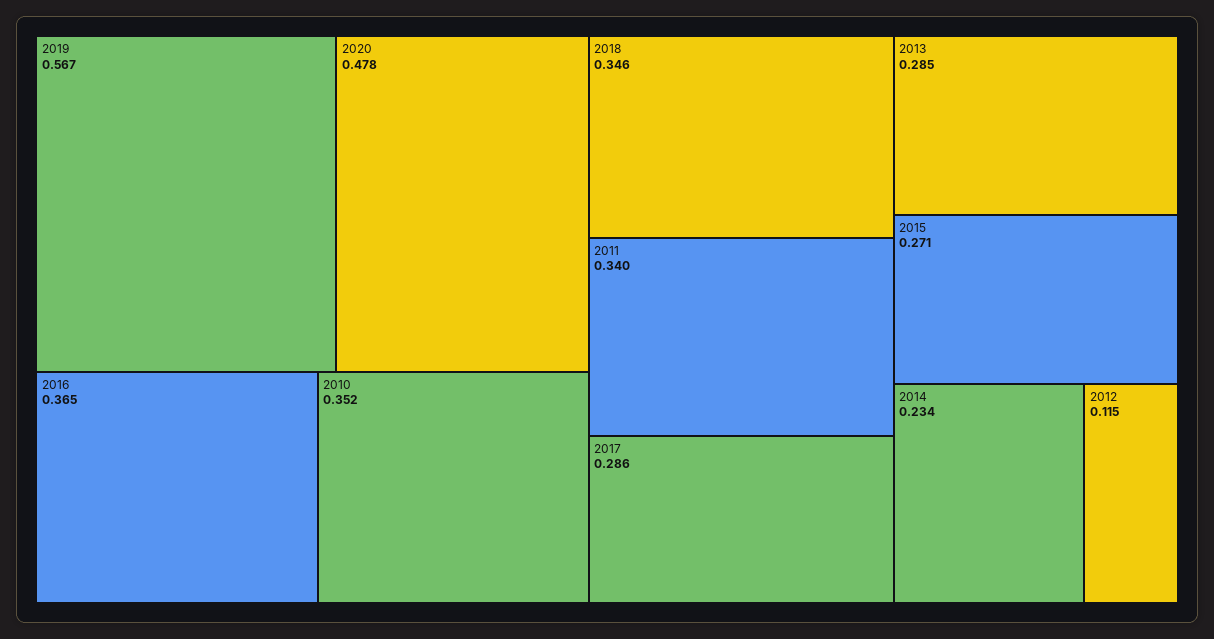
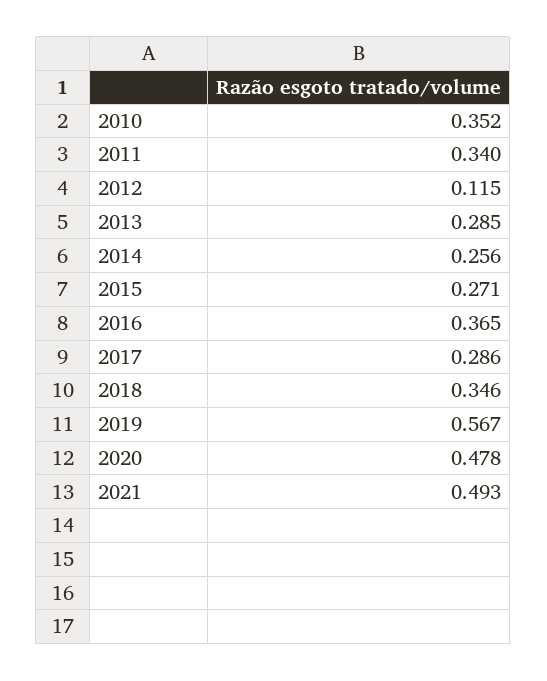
2014: 0.234 -> 0.256
2021: none -> 0.493

